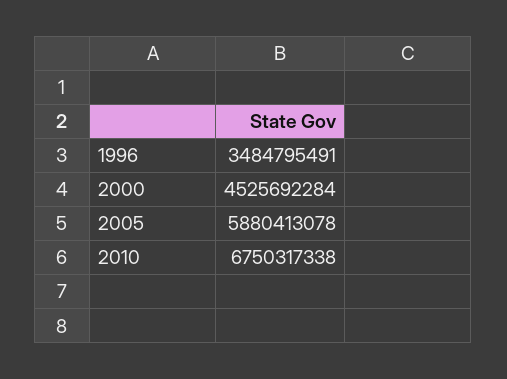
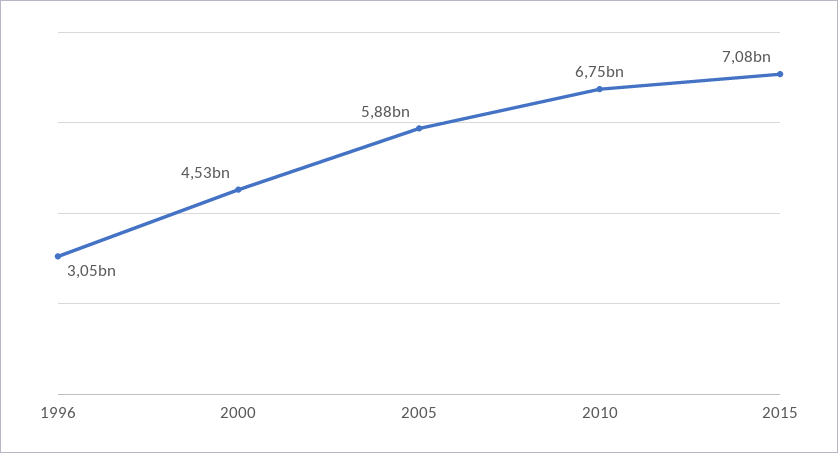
1996: 3484795491 -> 3050000000
2015: none -> 7080000000

